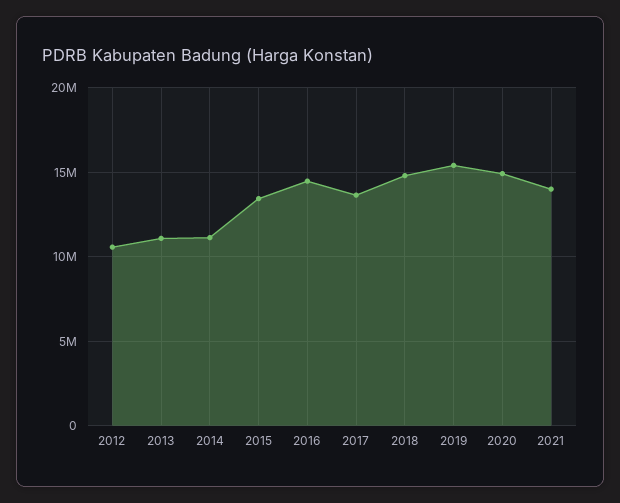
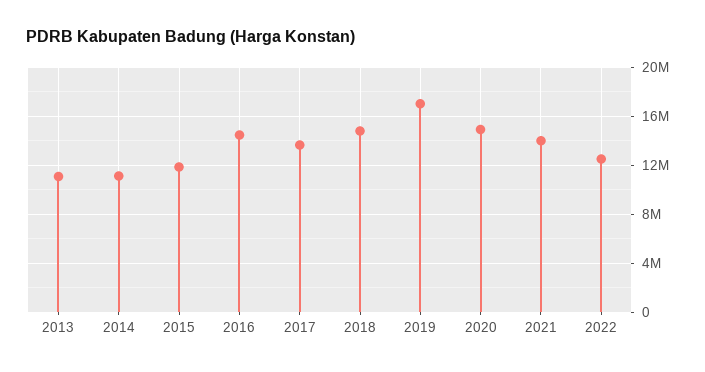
2012: 10500000 -> none
2015: 13500000 -> 12000000
2019: 15500000 -> 17000000
2022: none -> 12500000

